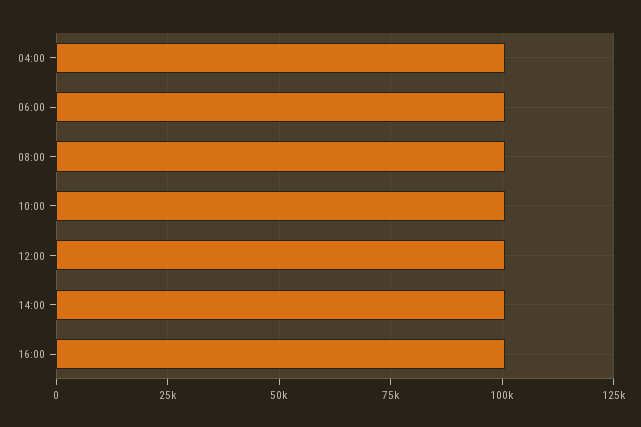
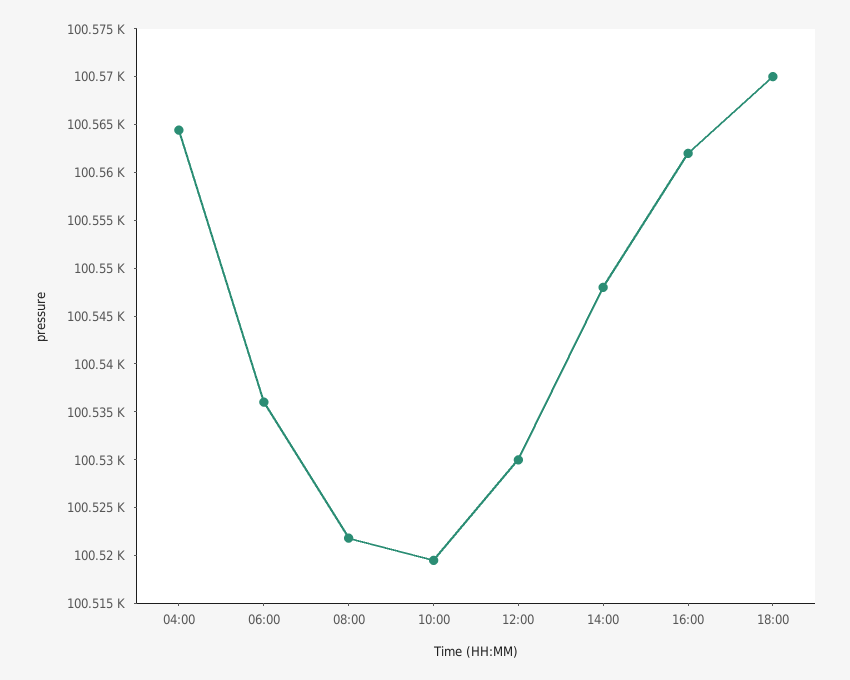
18:00: none -> 100570

